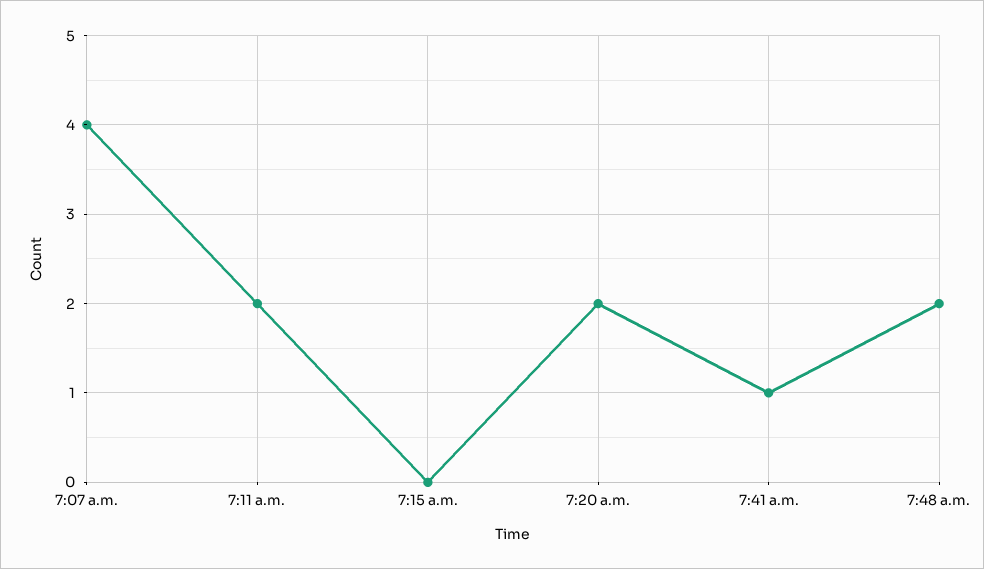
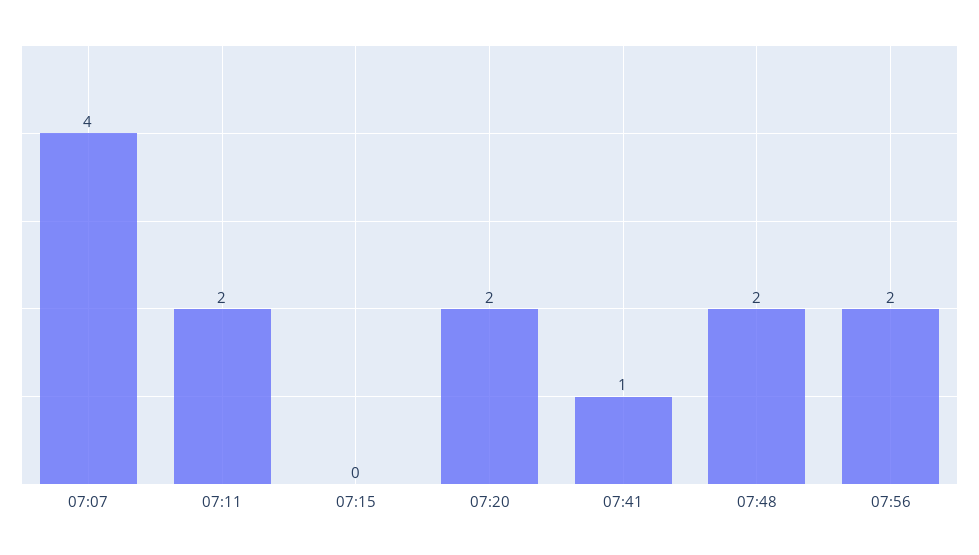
07:56: none -> 2

